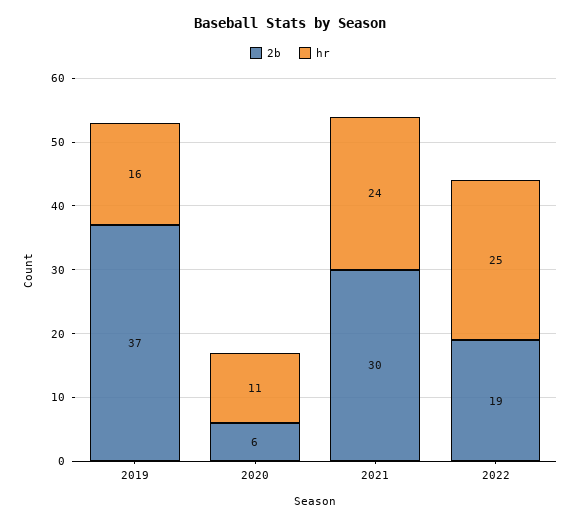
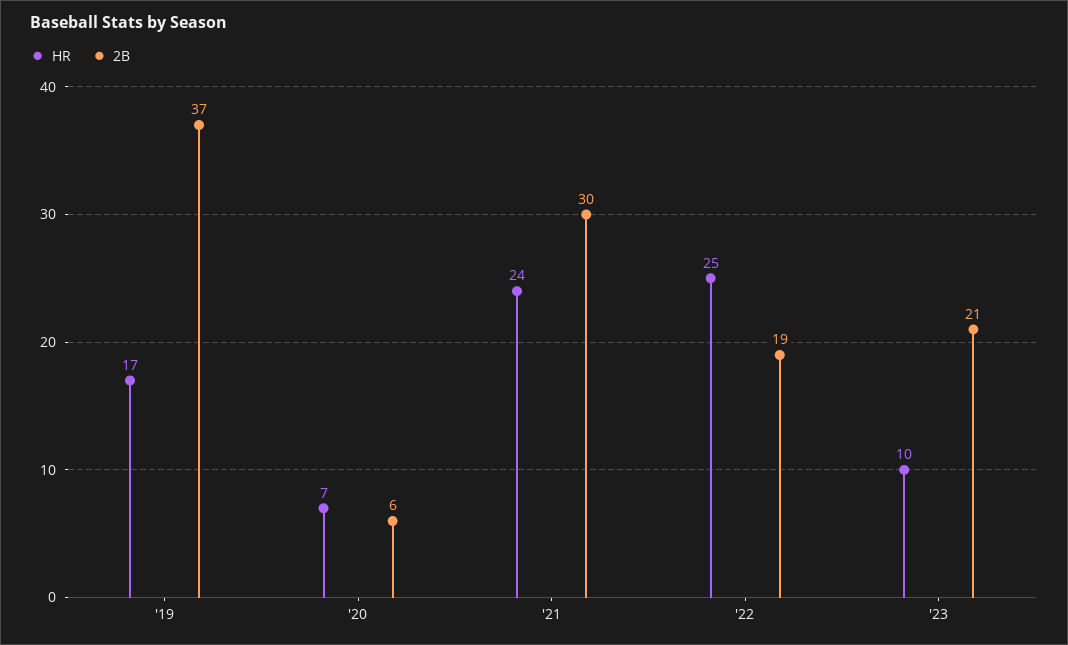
hr, 2019: 16 -> 17
hr, 2020: 11 -> 7
hr, '23: none -> 10
2b, '23: none -> 21

